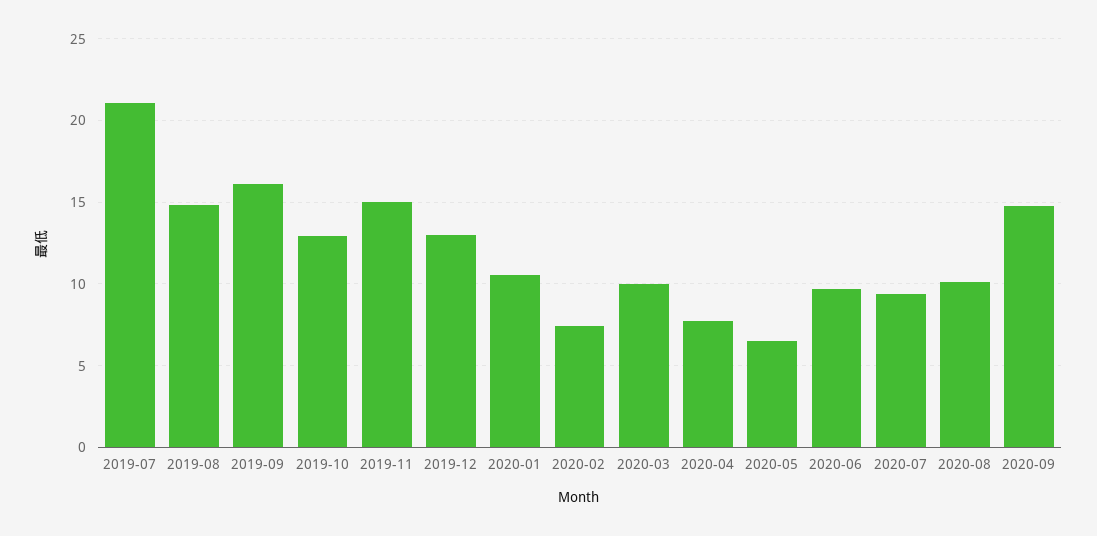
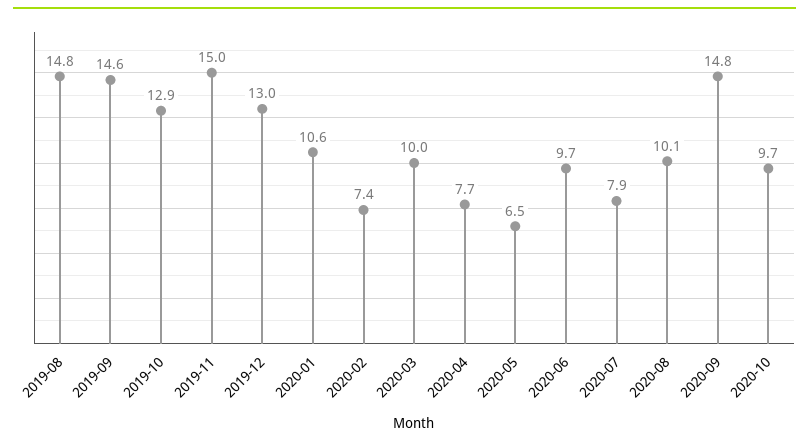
2019-07: 21 -> none
2019-09: 16 -> 14.6
2020-07: 9.5 -> 7.9
2020-10: none -> 9.7

